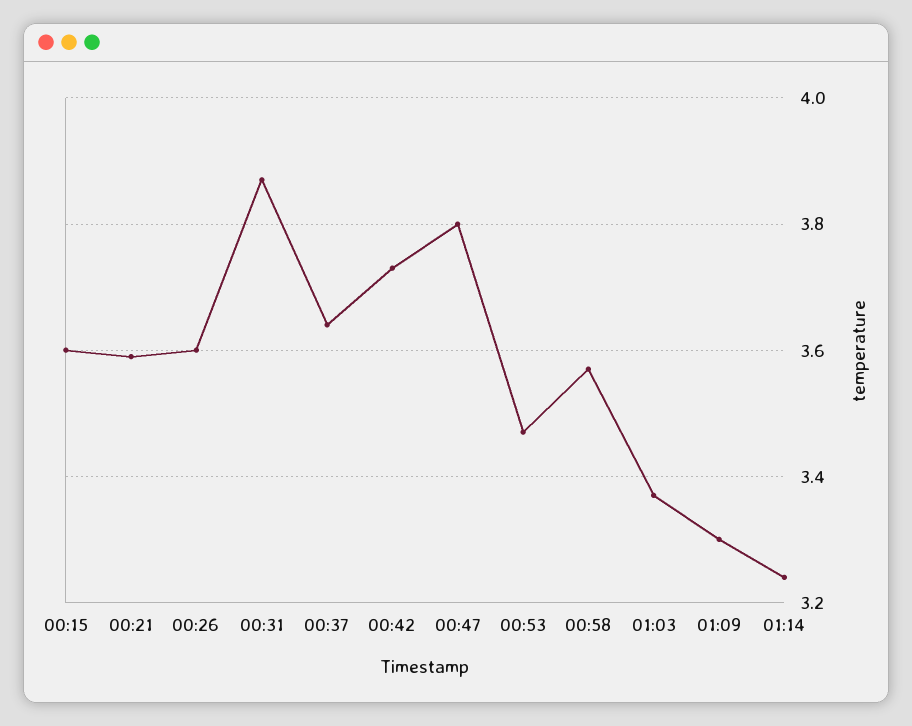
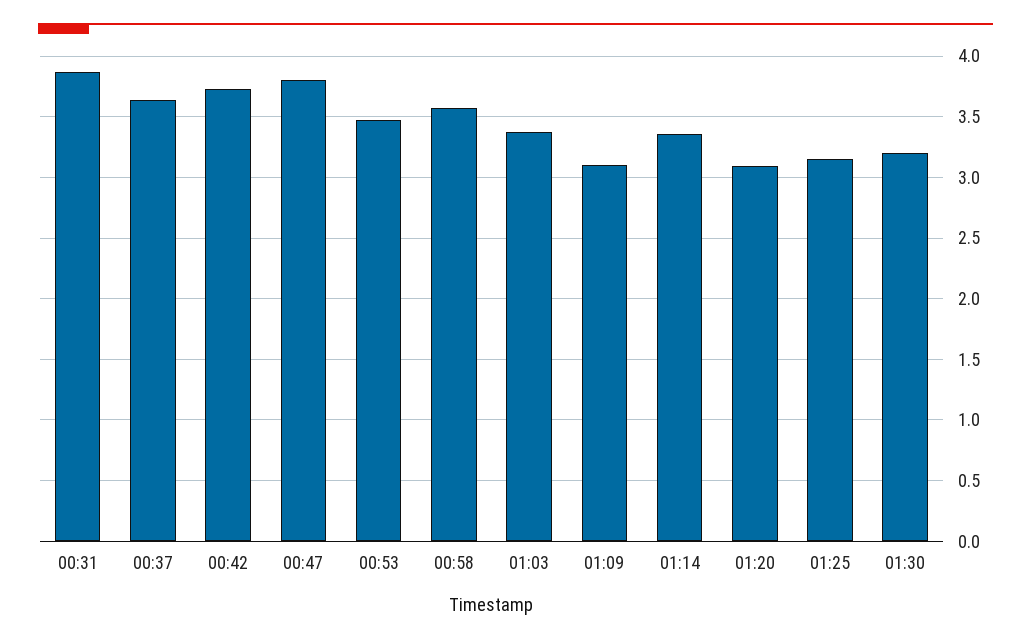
00:15: 3.6 -> none
00:21: 3.6 -> none
00:26: 3.6 -> none
01:09: 3.3 -> 3.1
01:14: 3.25 -> 3.35
01:20: none -> 3.1
01:25: none -> 3.15
01:30: none -> 3.2

